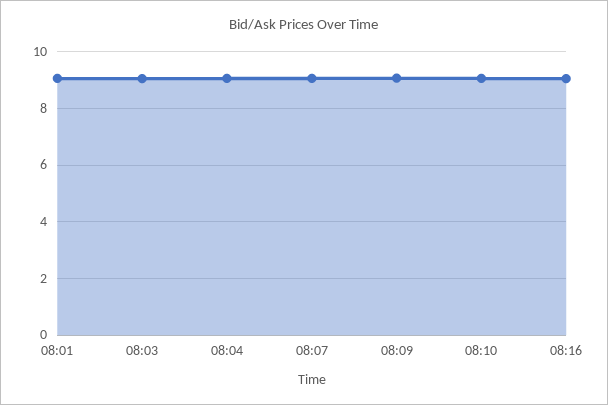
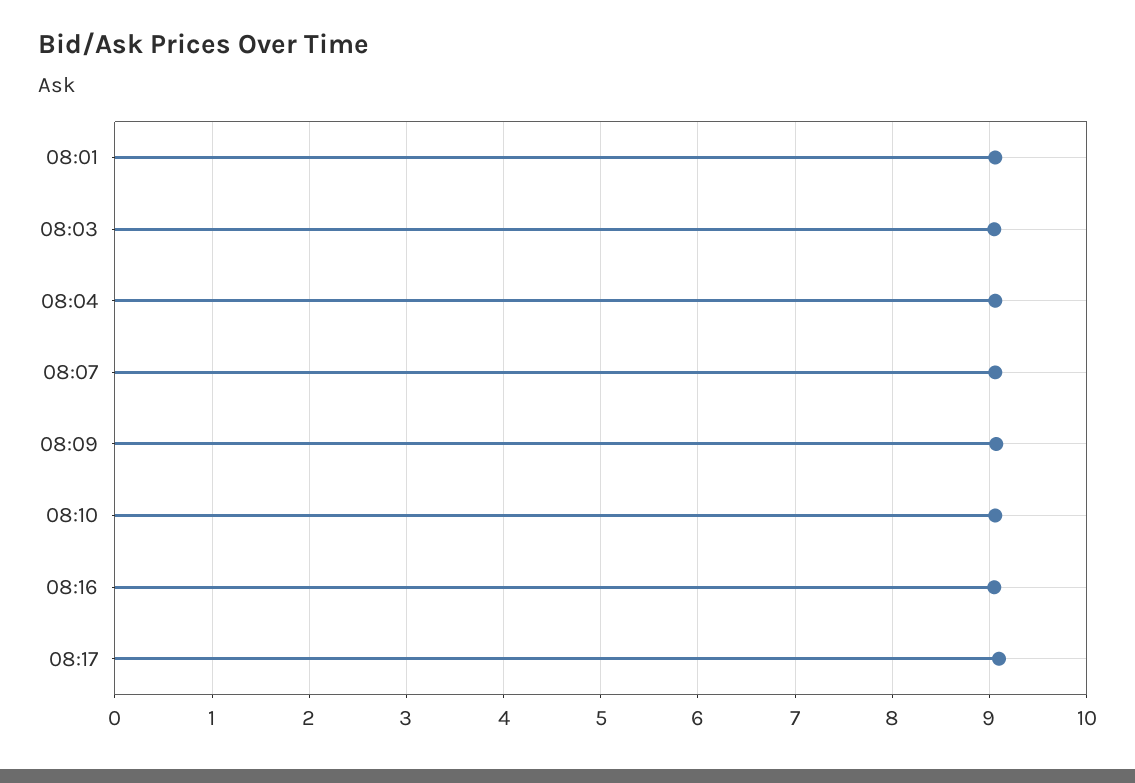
08:17: none -> 9.1

